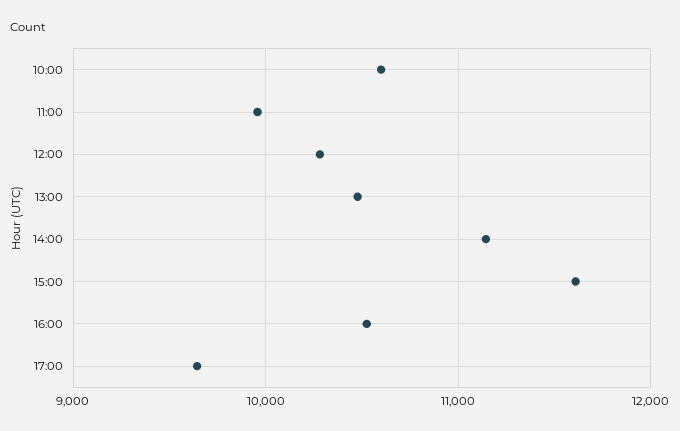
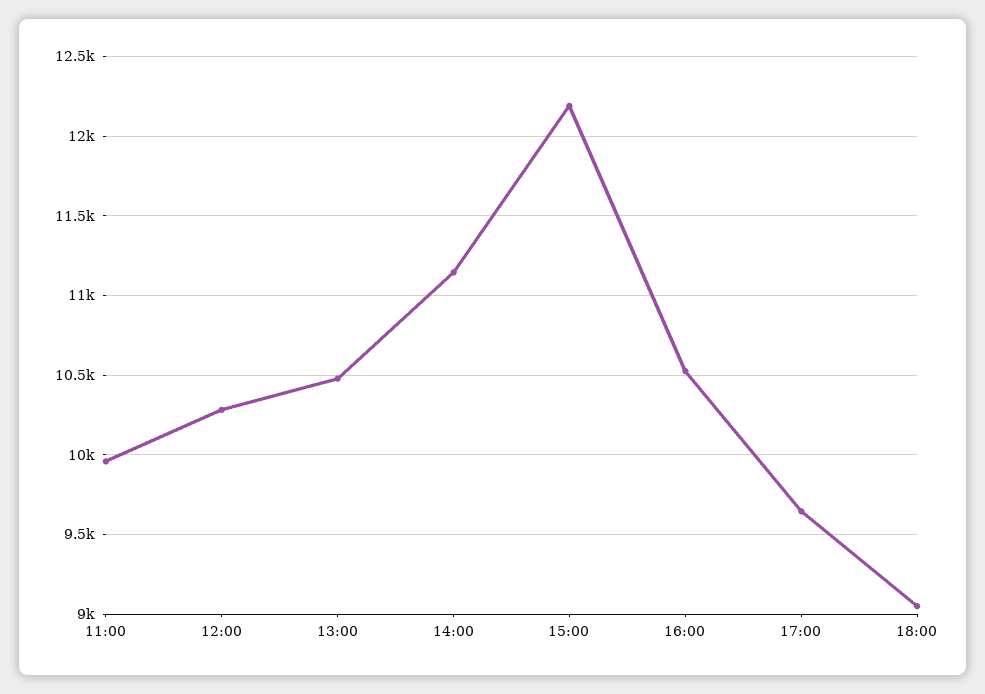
10:00: 10600 -> none
15:00: 11600 -> 12200
18:00: none -> 9050

